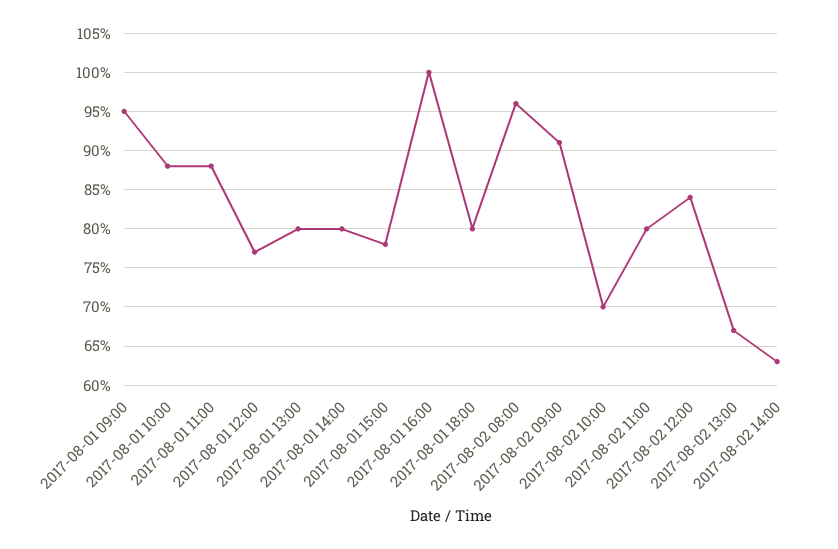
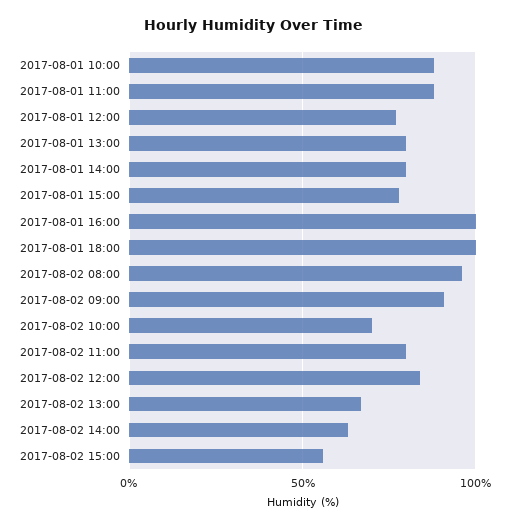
2017-08-01 09:00: 95 -> none
2017-08-01 18:00: 80 -> 100
2017-08-02 15:00: none -> 55

